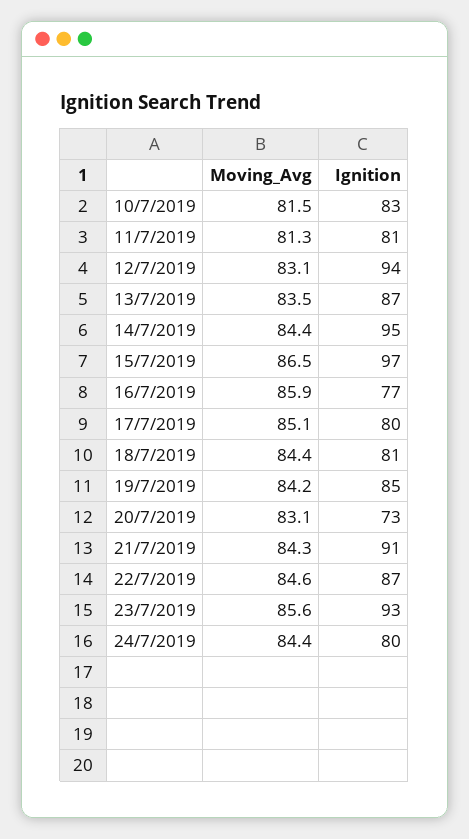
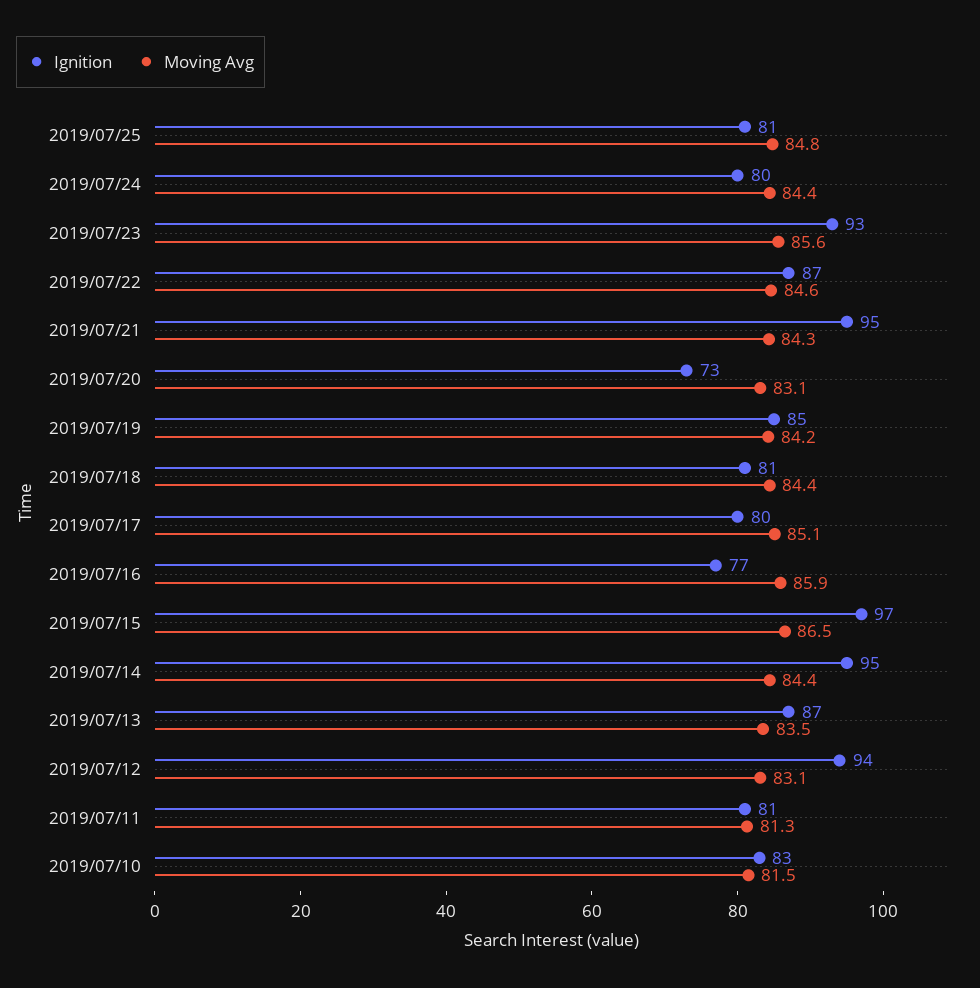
Ignition, 21/7/2019: 91 -> 95
Ignition, 2019/07/25: none -> 81
Moving_Avg, 2019/07/25: none -> 84.8

